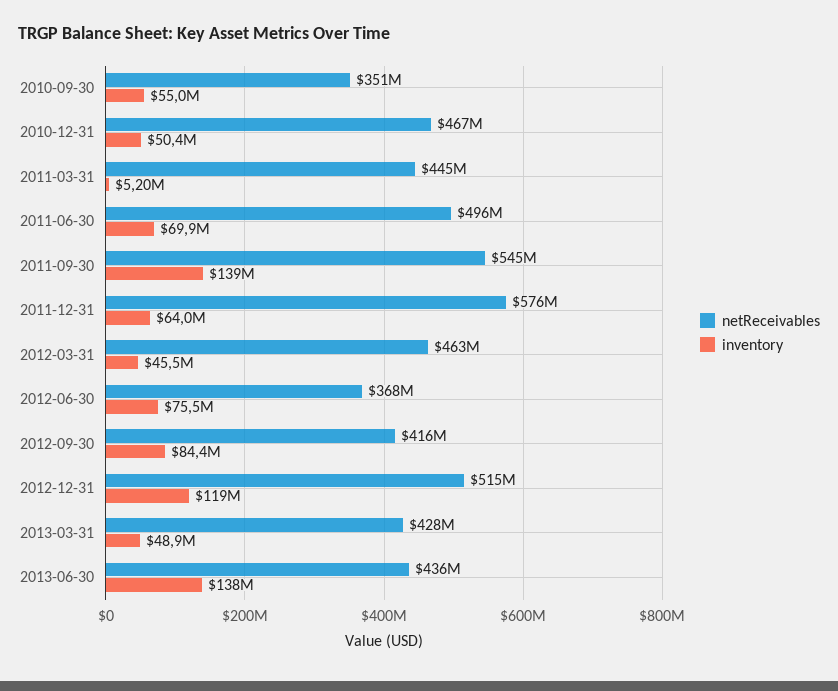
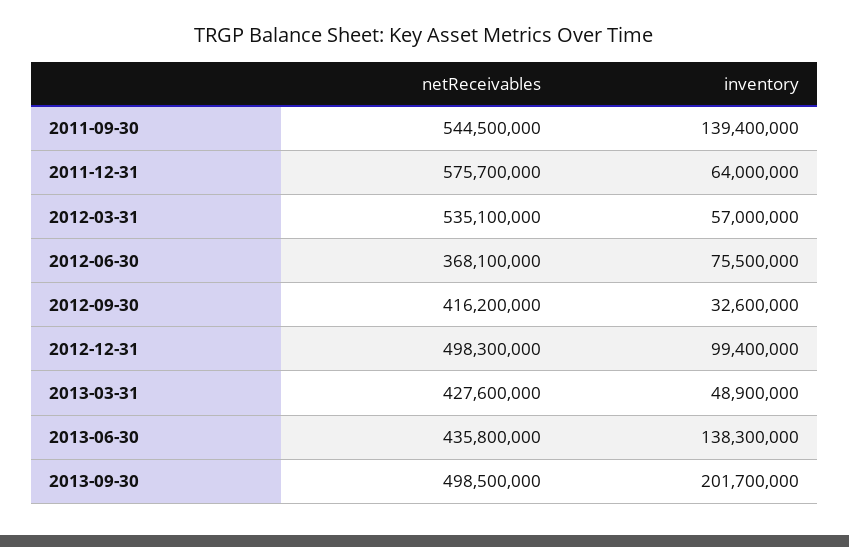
netReceivables, 2010-09-30: 351000000 -> none
inventory, 2010-09-30: 55000000 -> none
netReceivables, 2010-12-31: 467000000 -> none
inventory, 2010-12-31: 50400000 -> none
netReceivables, 2011-03-31: 445000000 -> none
inventory, 2011-03-31: 5200000 -> none
netReceivables, 2011-06-30: 496000000 -> none
inventory, 2011-06-30: 69900000 -> none
netReceivables, 2012-03-31: 463000000 -> 535100000
inventory, 2012-03-31: 45500000 -> 57000000
inventory, 2012-09-30: 84400000 -> 32600000
netReceivables, 2012-12-31: 515000000 -> 498300000
inventory, 2012-12-31: 119000000 -> 99400000
netReceivables, 2013-09-30: none -> 498500000
inventory, 2013-09-30: none -> 201700000

